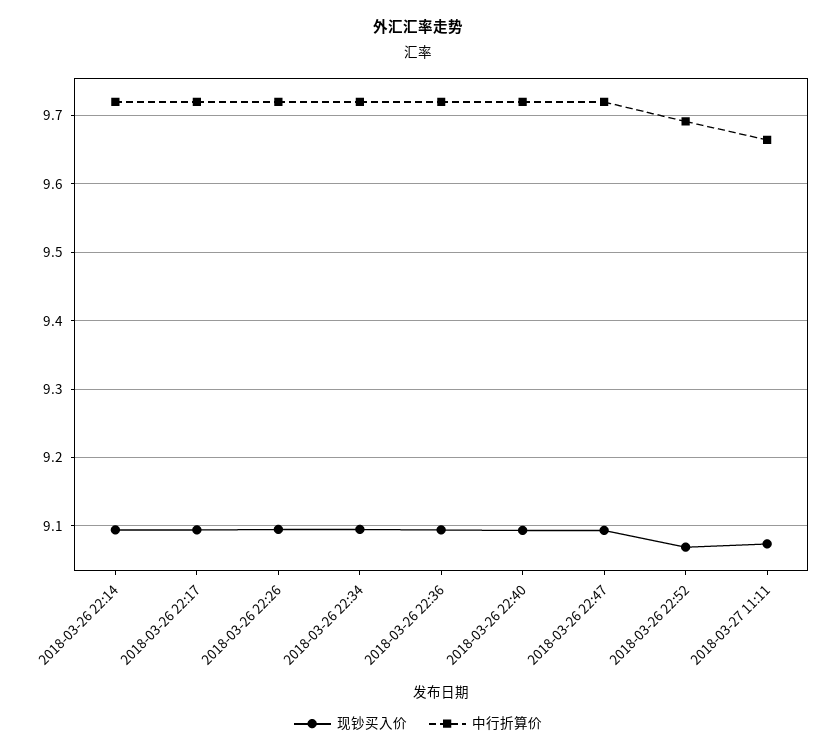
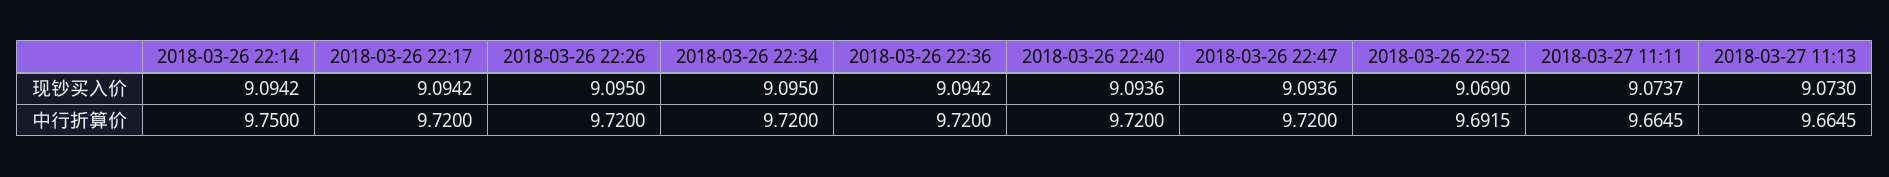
中行折算价, 2018-03-26 22:14: 9.72 -> 9.75
现钞买入价, 2018-03-27 11:13: none -> 9.073
中行折算价, 2018-03-27 11:13: none -> 9.6645

